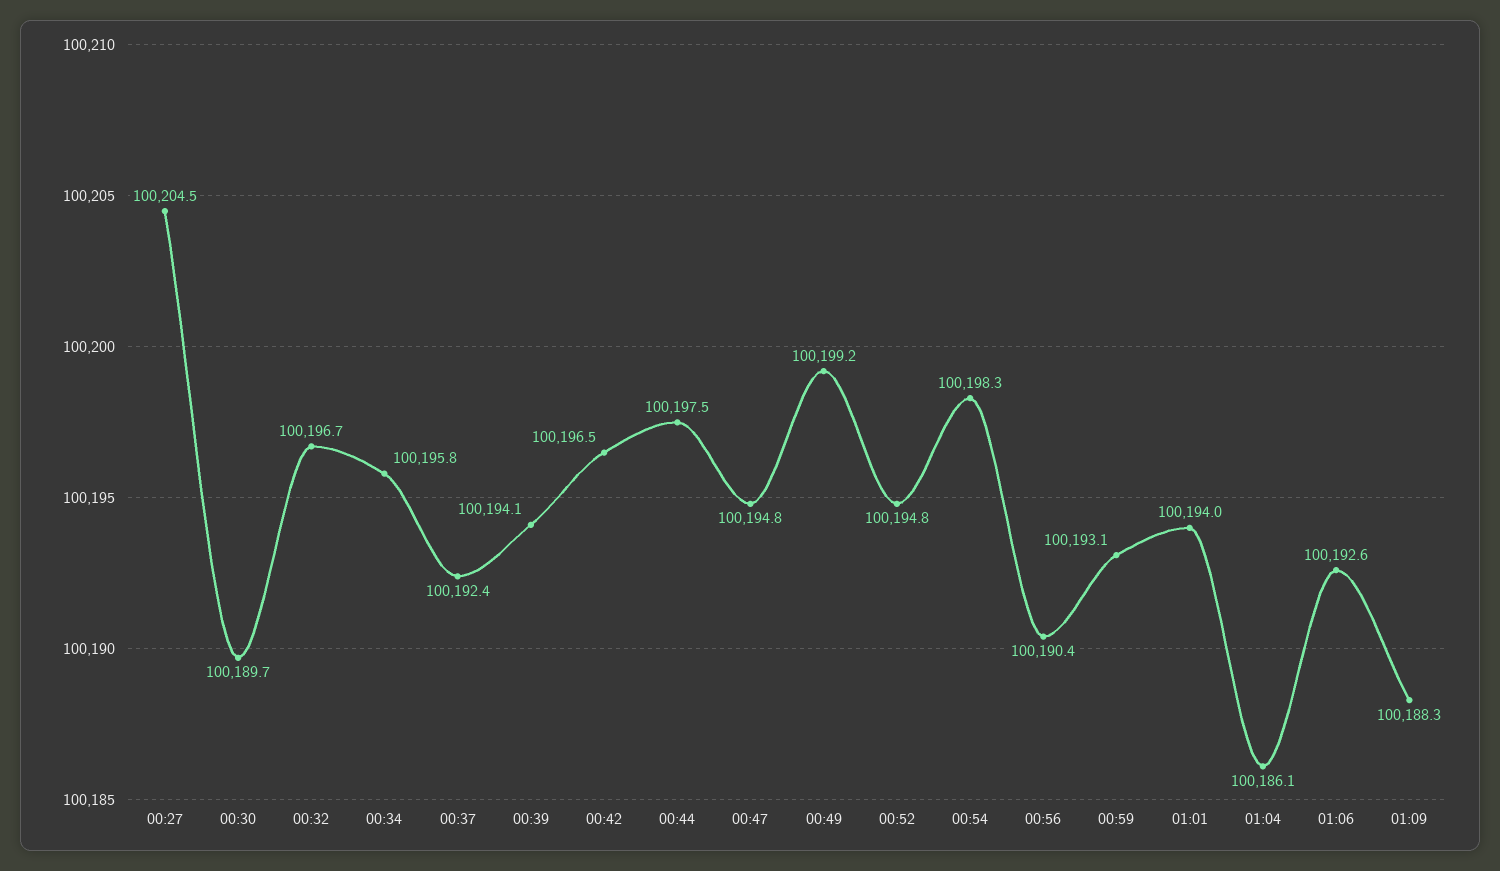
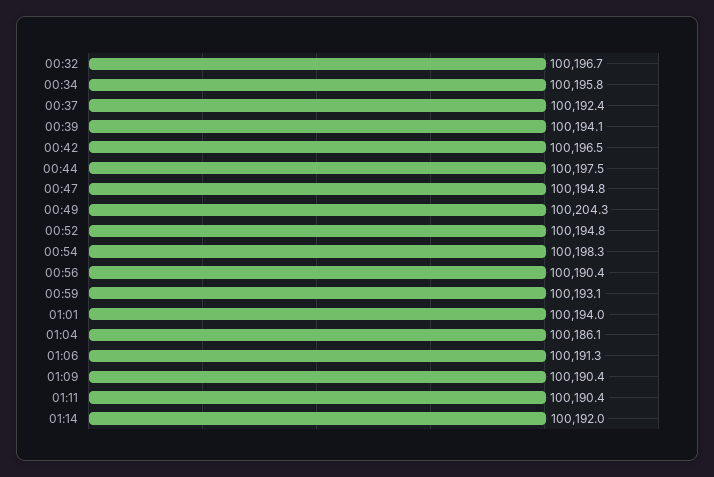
00:27: 100204.5 -> none
00:30: 100189.7 -> none
00:49: 100199.2 -> 100204.3
01:06: 100192.6 -> 100191.3
01:09: 100188.3 -> 100190.4
01:11: none -> 100190.4
01:14: none -> 100192

